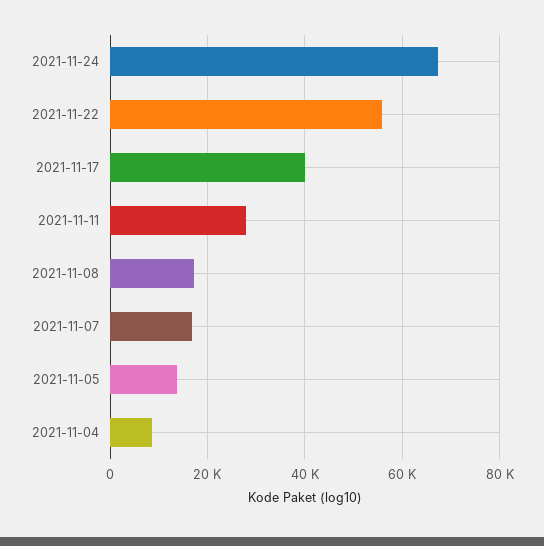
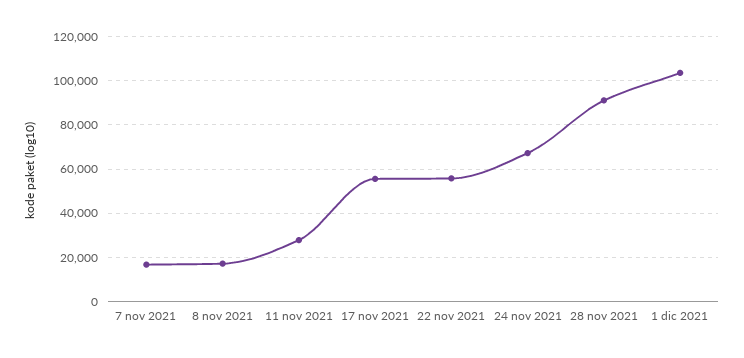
2021-11-17: 40000 -> 55000
2021-11-05: 14000 -> none
2021-11-04: 8000 -> none
28 nov 2021: none -> 90000
1 dic 2021: none -> 105000

